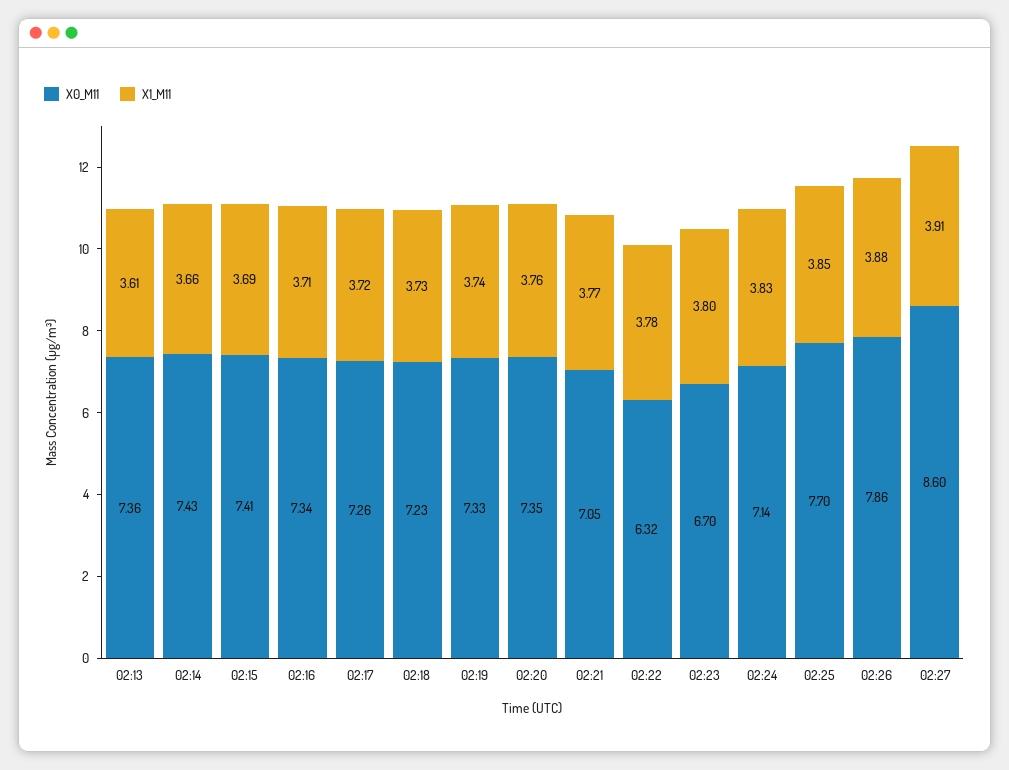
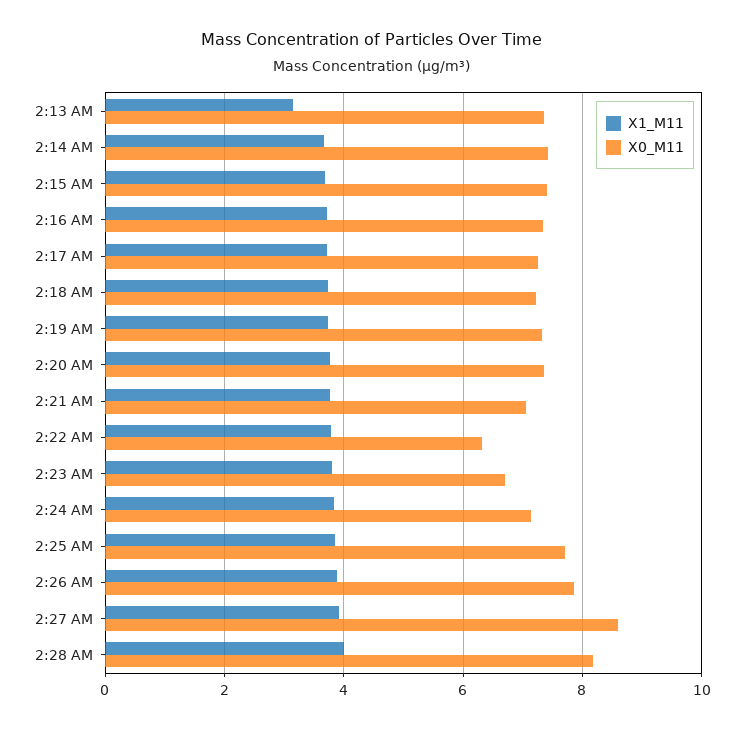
X1_M11, 02:13: 3.61 -> 3.2
X1_M11, 2:28 AM: none -> 4
X0_M11, 2:28 AM: none -> 8.2

